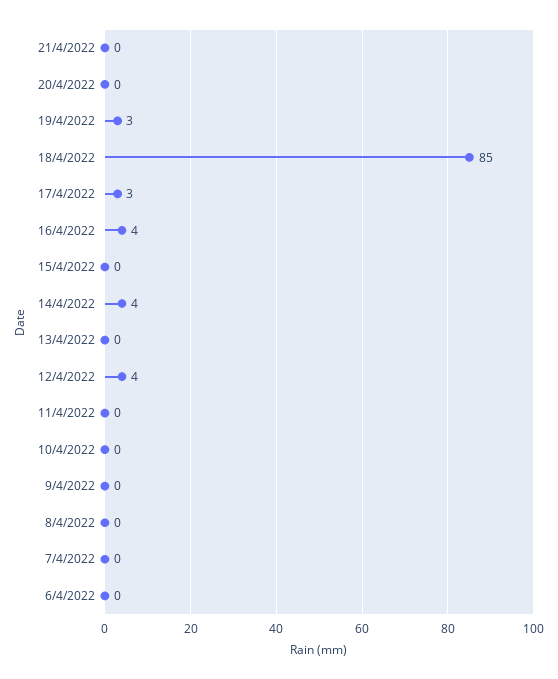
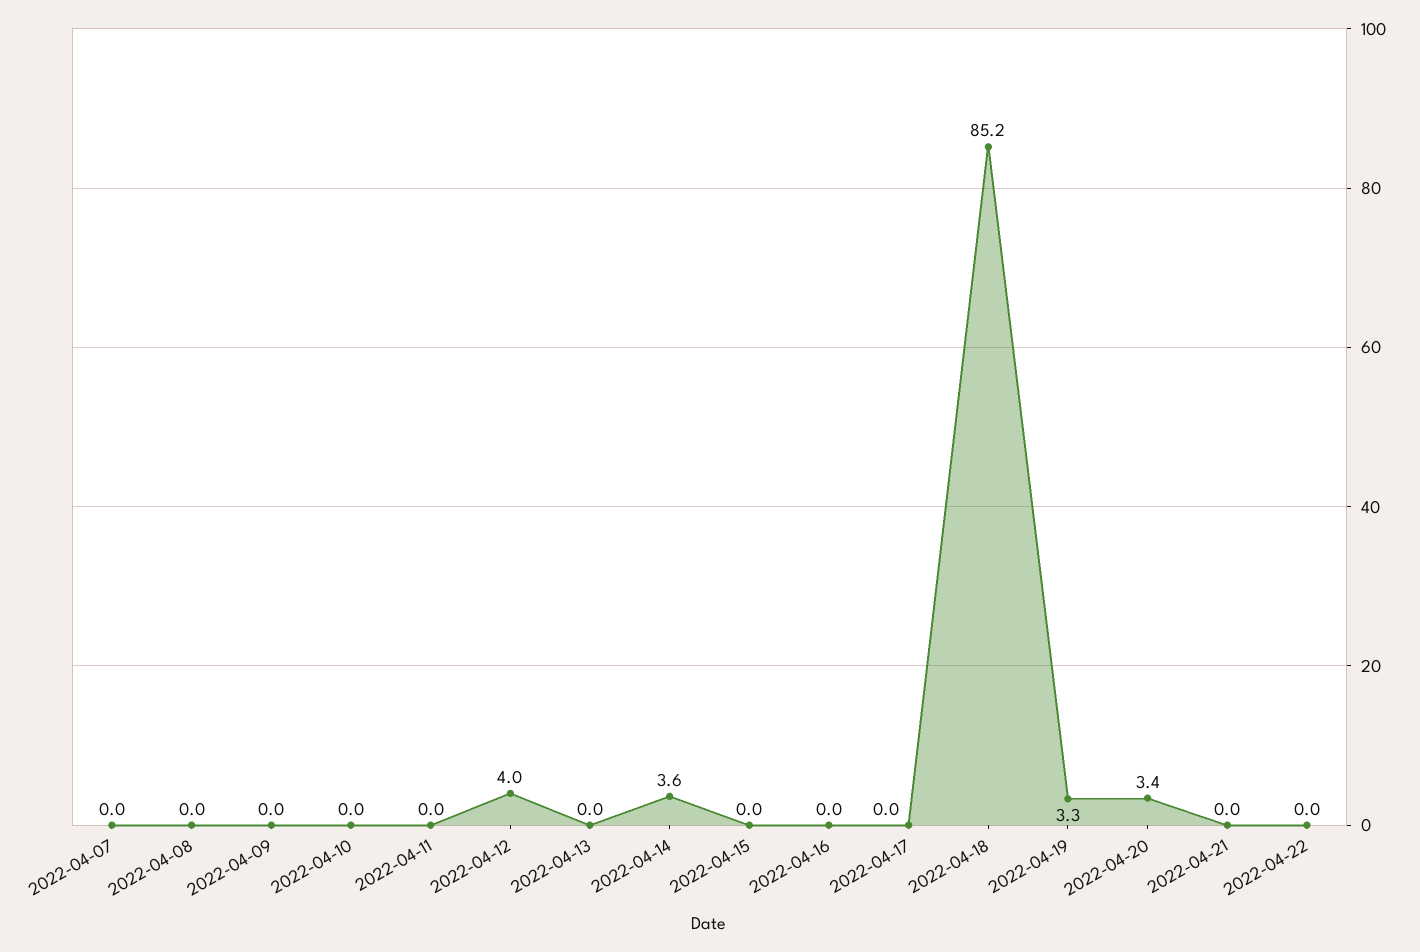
20/4/2022: 0 -> 3.4
17/4/2022: 3 -> 0
16/4/2022: 4 -> 0
6/4/2022: 0 -> none
2022-04-22: none -> 0

